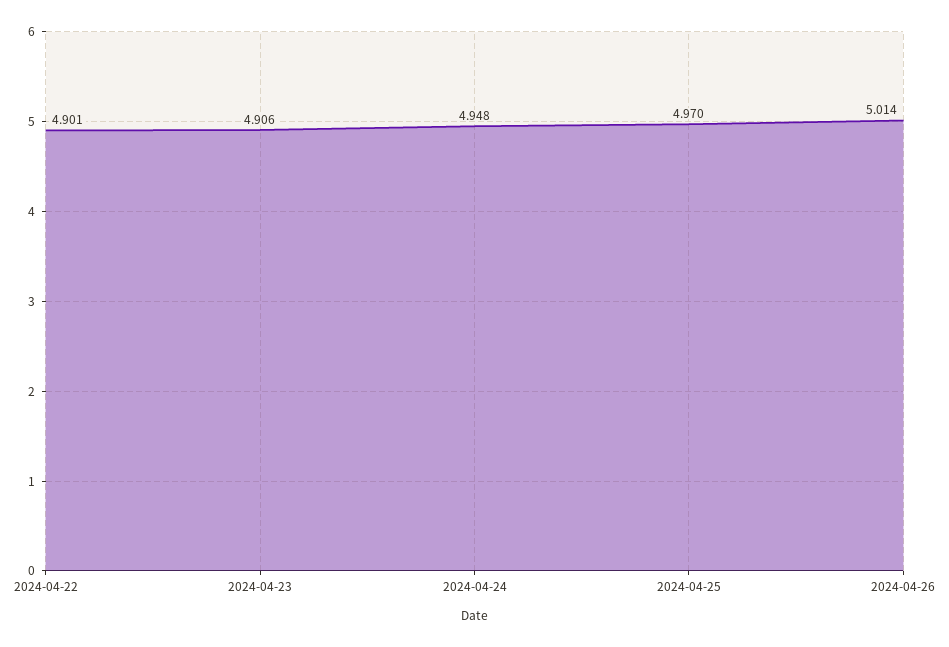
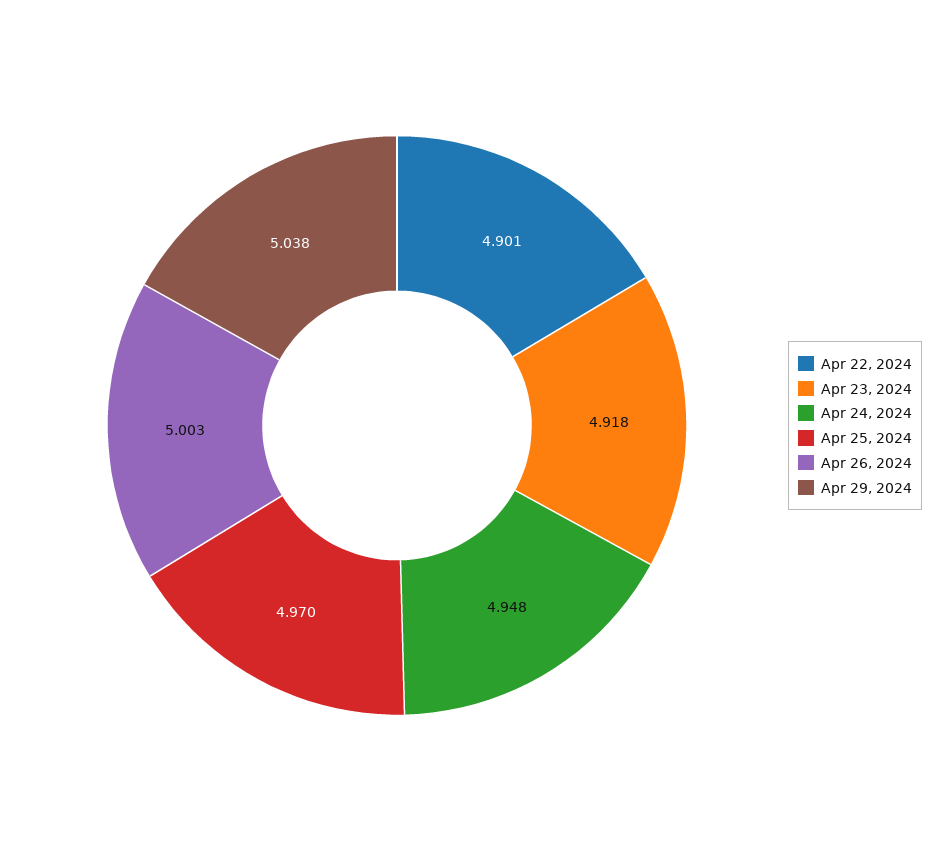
2024-04-23: 4.906 -> 4.918
2024-04-26: 5.014 -> 5.003
Apr 29, 2024: none -> 5.038

